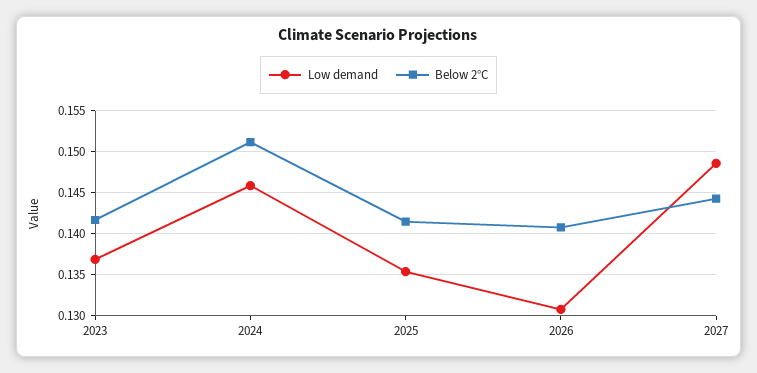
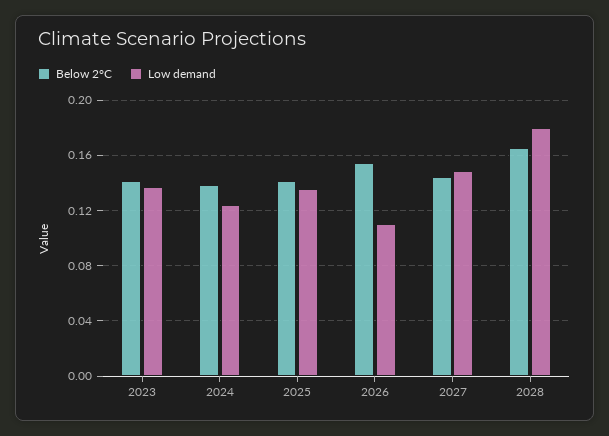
Low demand, 2024: 0.146 -> 0.125
Below 2°C, 2024: 0.151 -> 0.14
Low demand, 2026: 0.131 -> 0.11
Below 2°C, 2026: 0.141 -> 0.155
Below 2°C, 2028: none -> 0.165
Low demand, 2028: none -> 0.18

